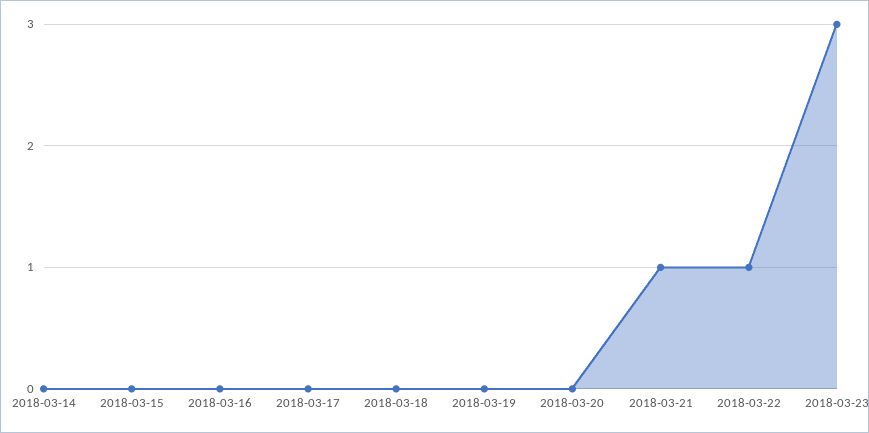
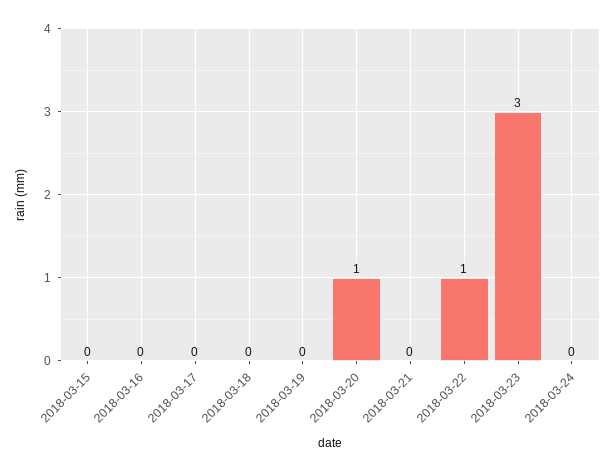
2018-03-14: 0 -> none
2018-03-20: 0 -> 1
2018-03-21: 1 -> 0
2018-03-24: none -> 0

